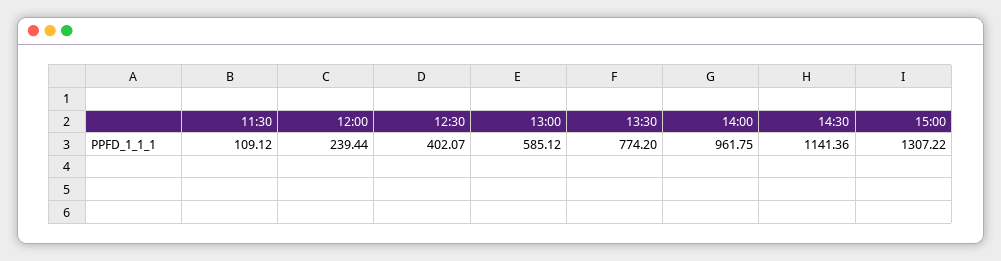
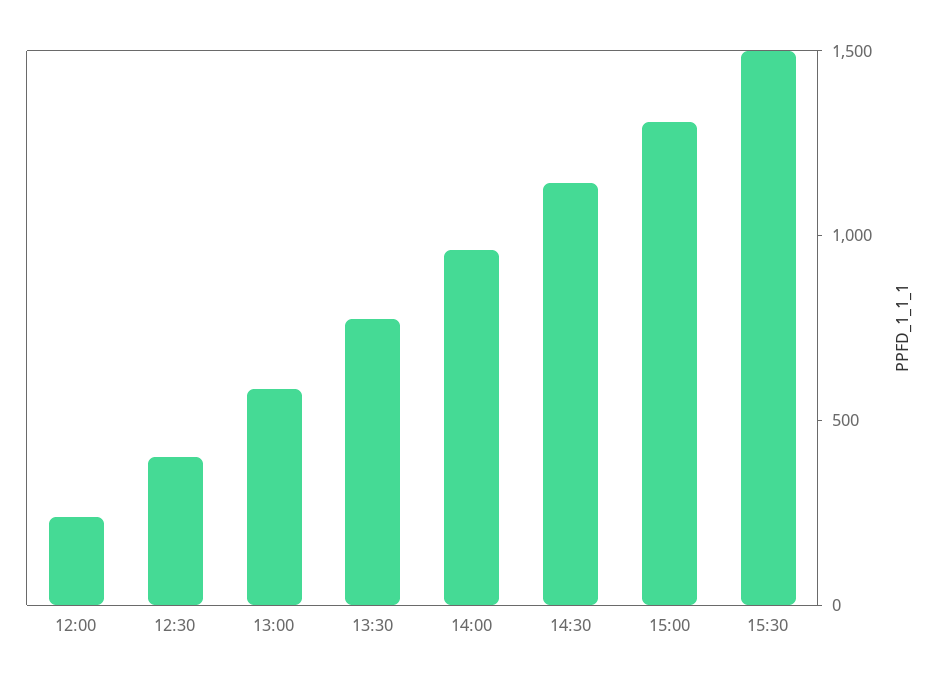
11:30: 109.12 -> none
15:30: none -> 1500

